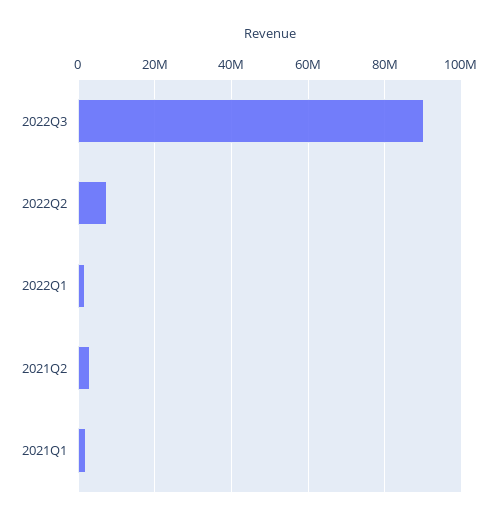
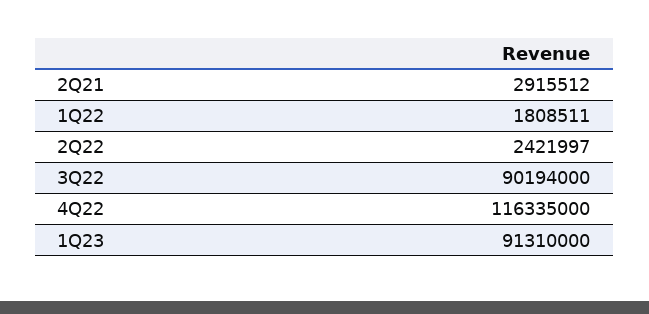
2022Q2: 8000000 -> 2421997
2021Q1: 2000000 -> none
4Q22: none -> 116335000
1Q23: none -> 91310000

